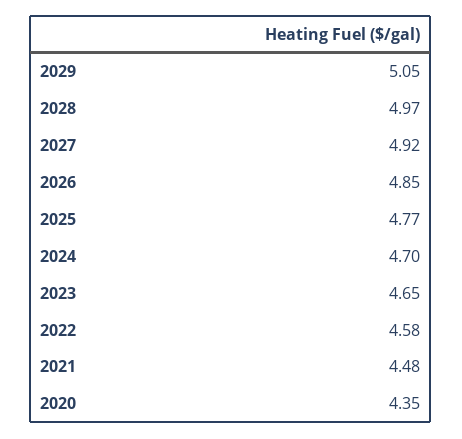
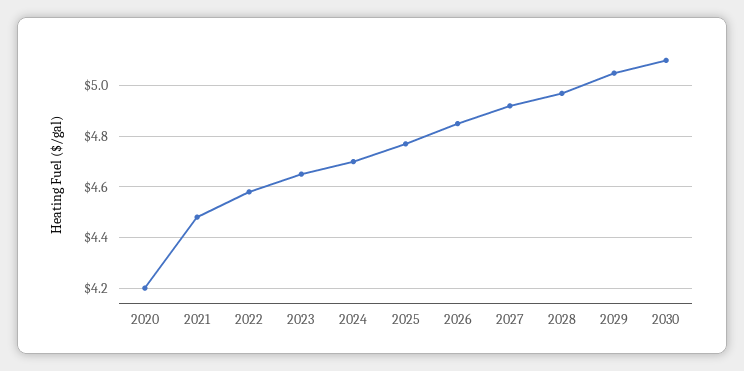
2020: 4.35 -> 4.2
2030: none -> 5.1

